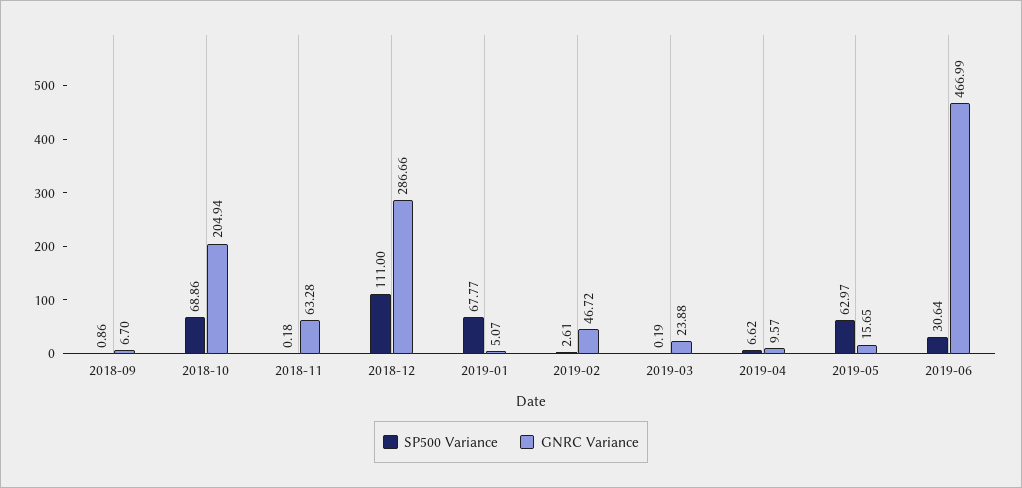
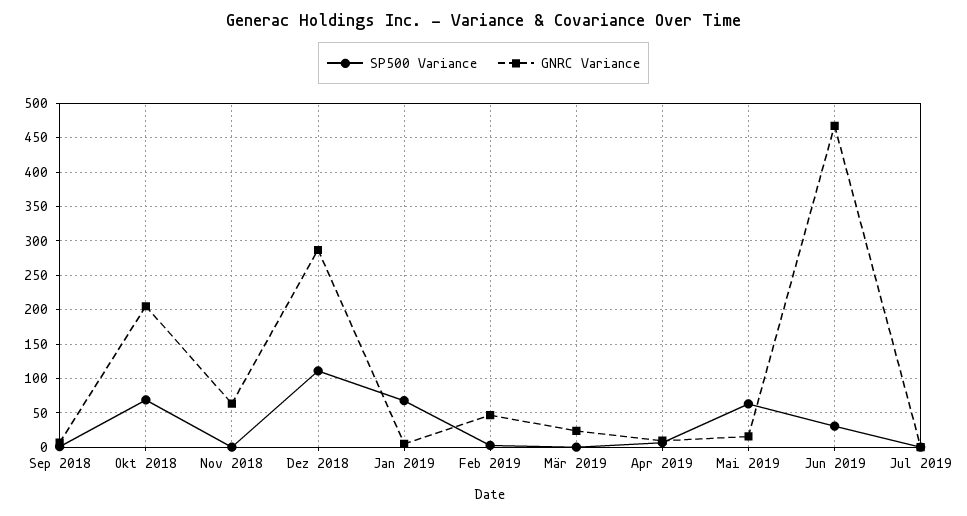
SP500 Variance, Jul 2019: none -> 0
GNRC Variance, Jul 2019: none -> 0

